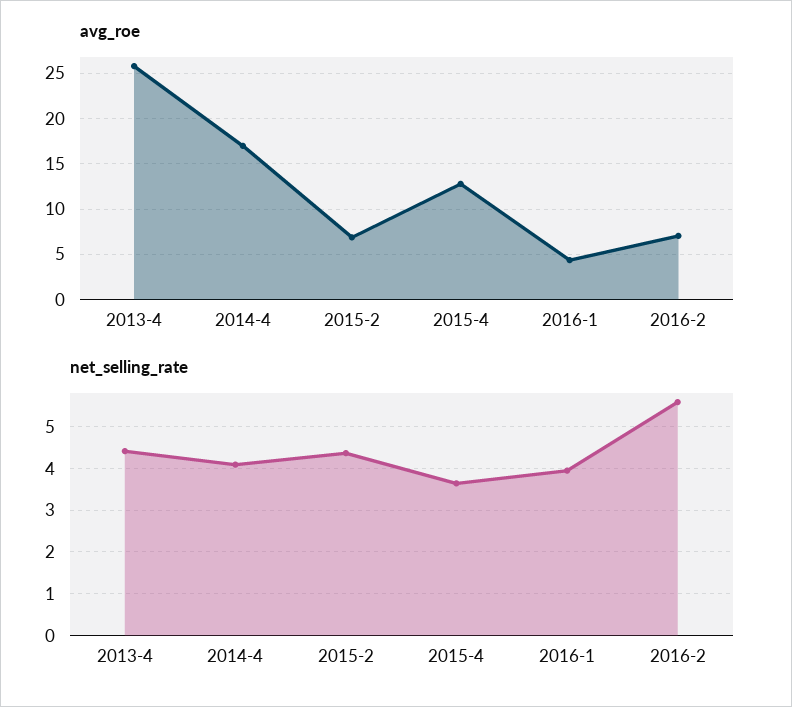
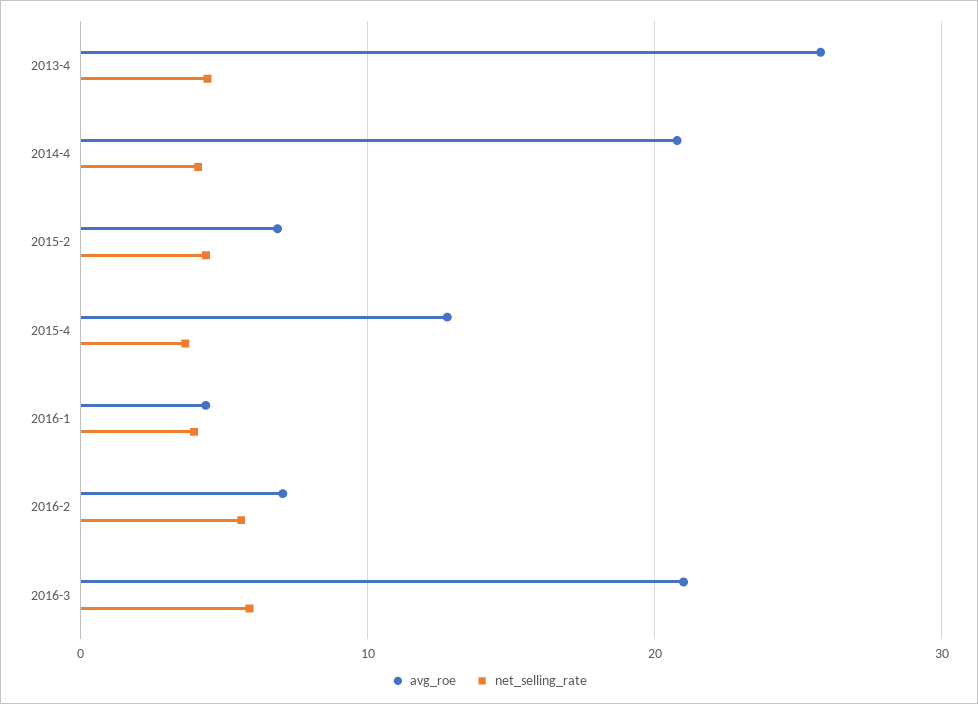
avg_roe, 2014-4: 17 -> 21
avg_roe, 2016-3: none -> 21
net_selling_rate, 2016-3: none -> 6

